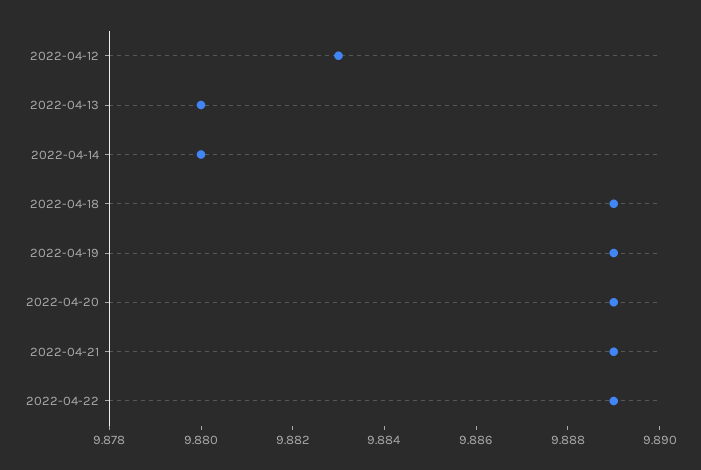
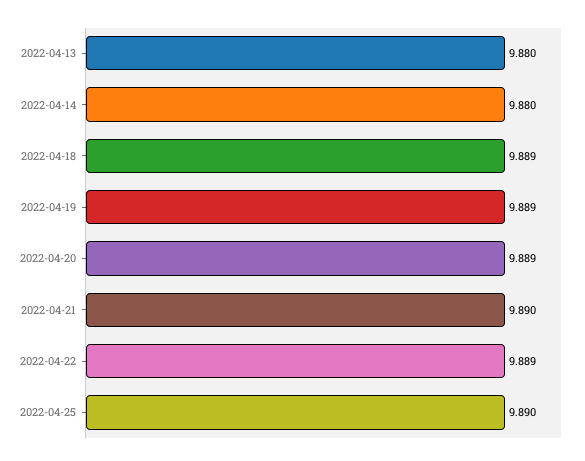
2022-04-12: 9.883 -> none
2022-04-21: 9.889 -> 9.89
2022-04-25: none -> 9.89

